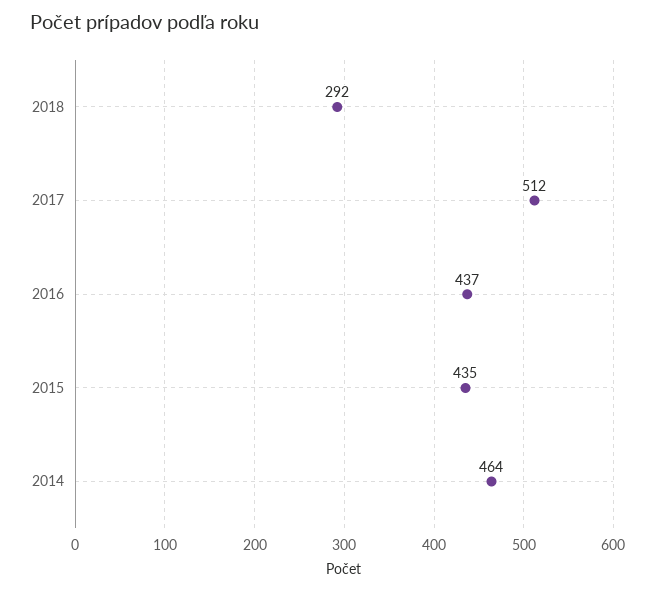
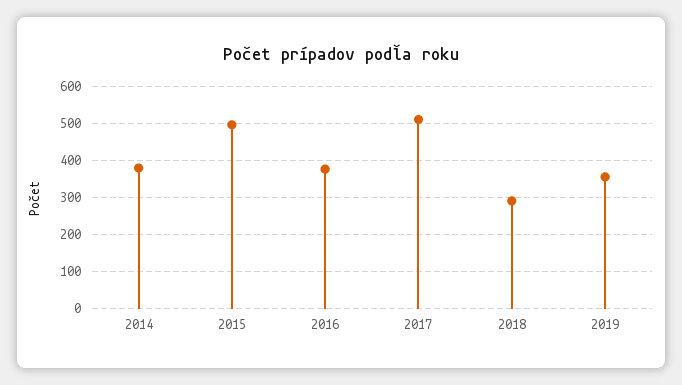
2016: 437 -> 380
2015: 435 -> 500
2014: 464 -> 380
2019: none -> 360

